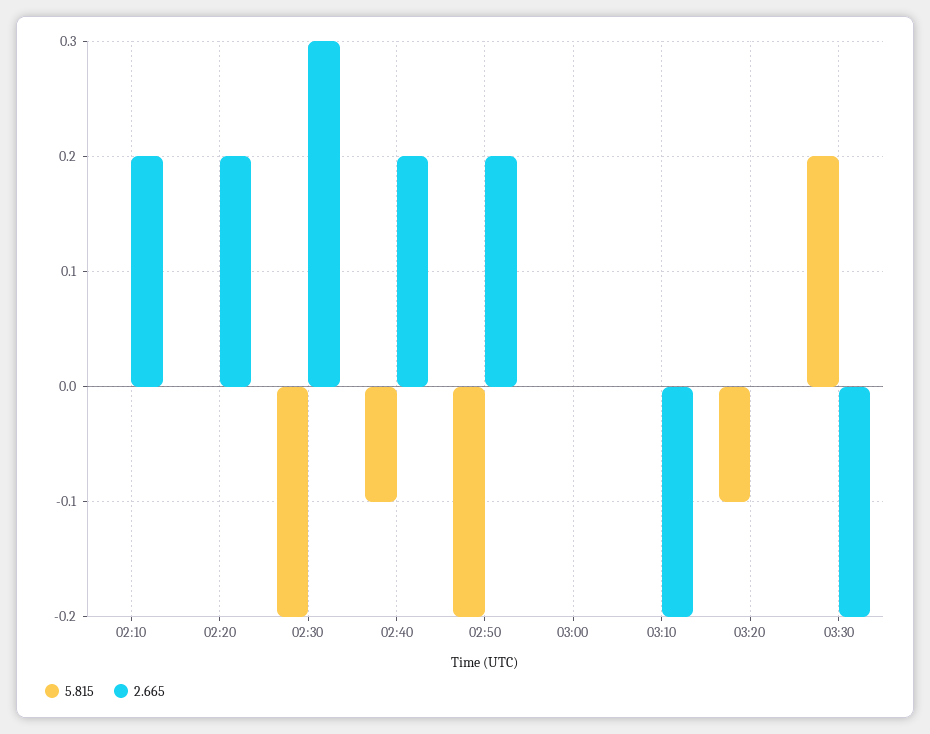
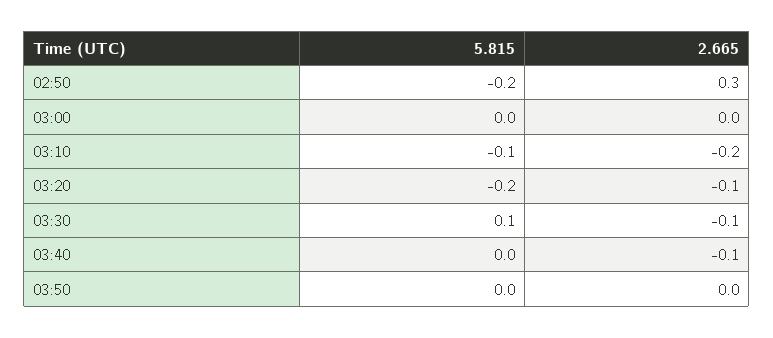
5.815, 02:10: 0 -> none
2.665, 02:10: 0.2 -> none
5.815, 02:20: 0 -> none
2.665, 02:20: 0.2 -> none
5.815, 02:30: -0.2 -> none
2.665, 02:30: 0.3 -> none
5.815, 02:40: -0.1 -> none
2.665, 02:40: 0.2 -> none
2.665, 02:50: 0.2 -> 0.3
5.815, 03:10: 0 -> -0.1
5.815, 03:20: -0.1 -> -0.2
2.665, 03:20: 0 -> -0.1
5.815, 03:30: 0.2 -> 0.1
2.665, 03:30: -0.2 -> -0.1
5.815, 03:40: none -> 0
2.665, 03:40: none -> -0.1
5.815, 03:50: none -> 0
2.665, 03:50: none -> 0

